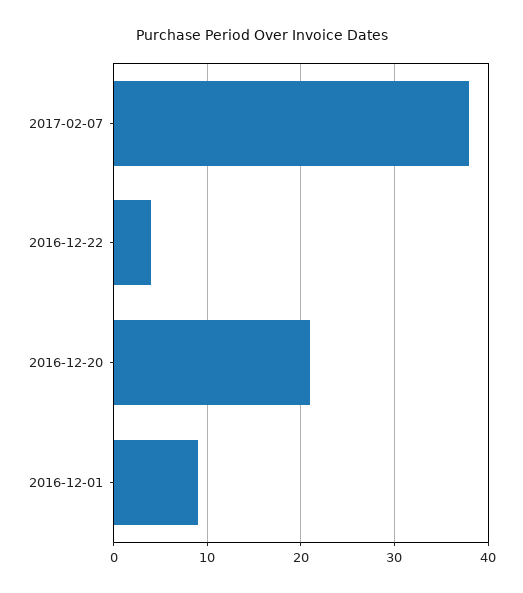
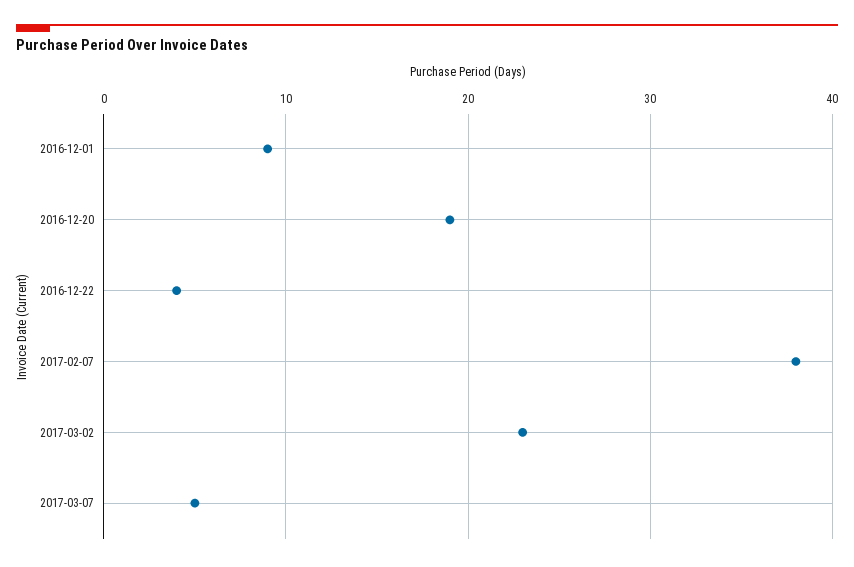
2016-12-20: 21 -> 19
2017-03-02: none -> 23
2017-03-07: none -> 5

